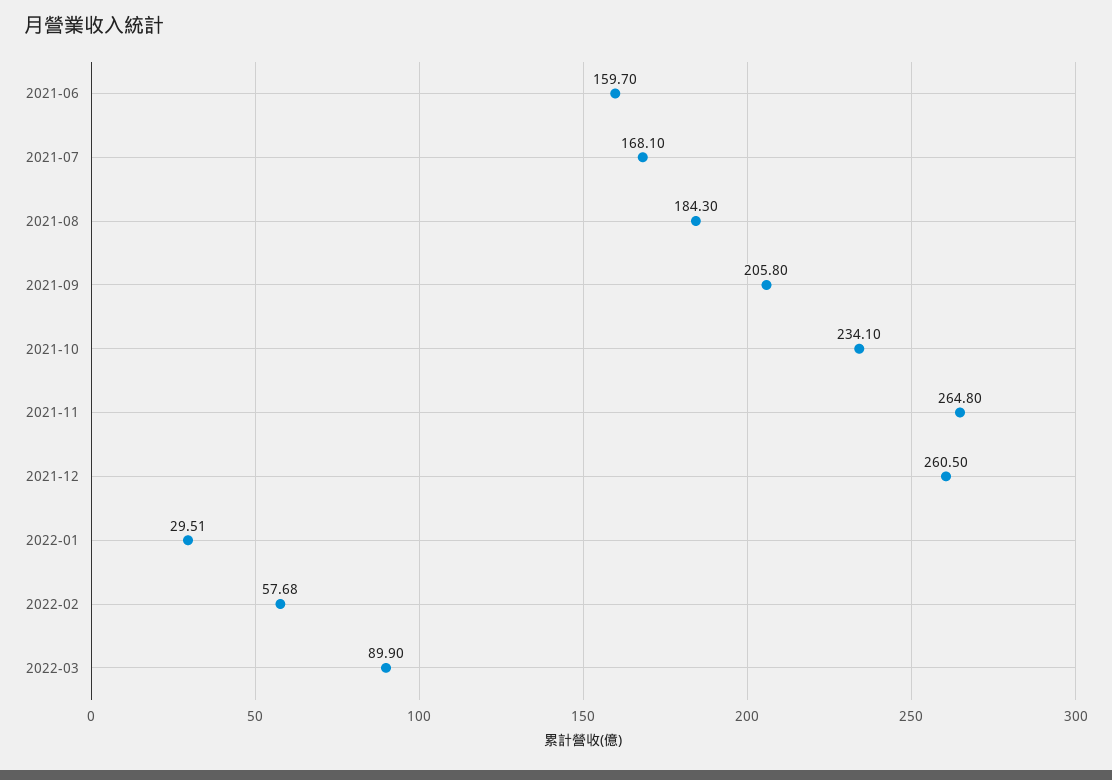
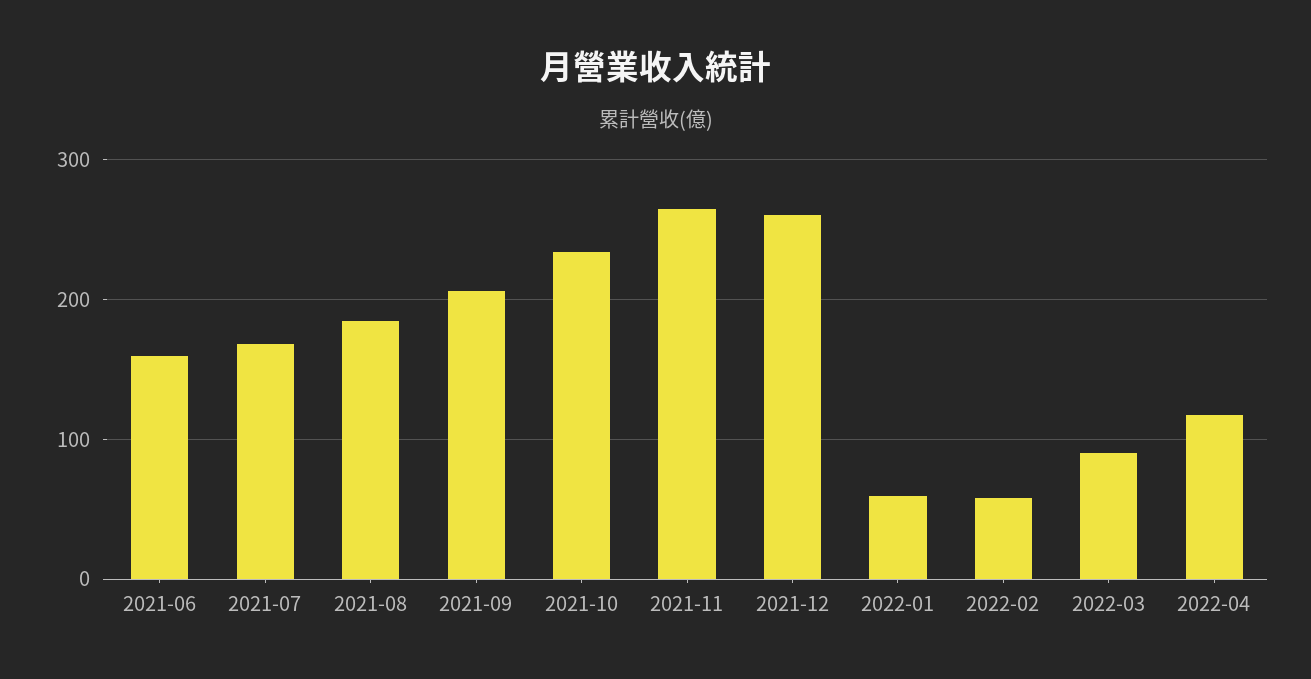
2022-01: 29.51 -> 60
2022-04: none -> 120

